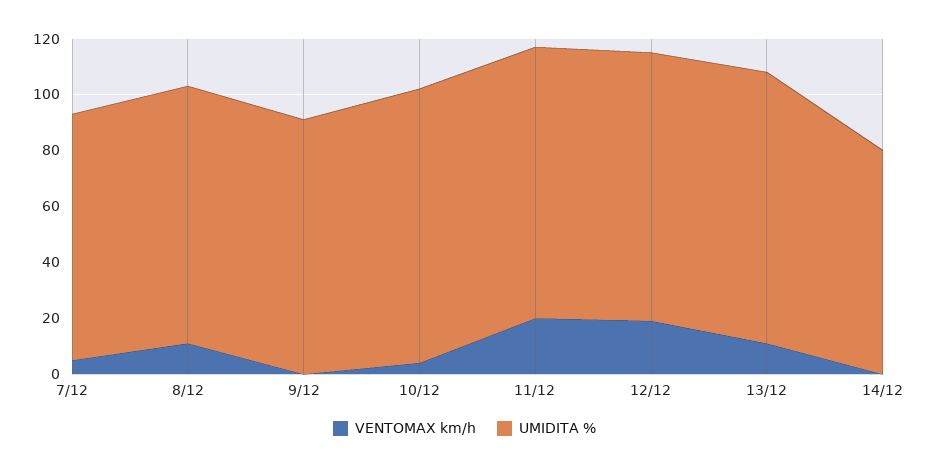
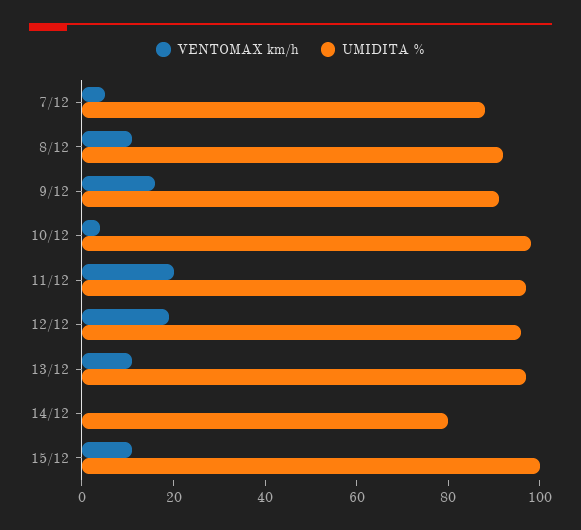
VENTOMAX km/h, 9/12: 0 -> 15
VENTOMAX km/h, 15/12: none -> 10
UMIDITA %, 15/12: none -> 100

